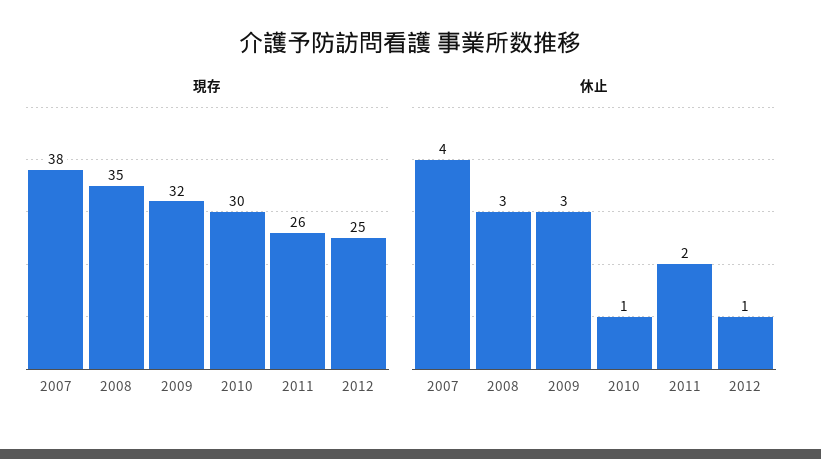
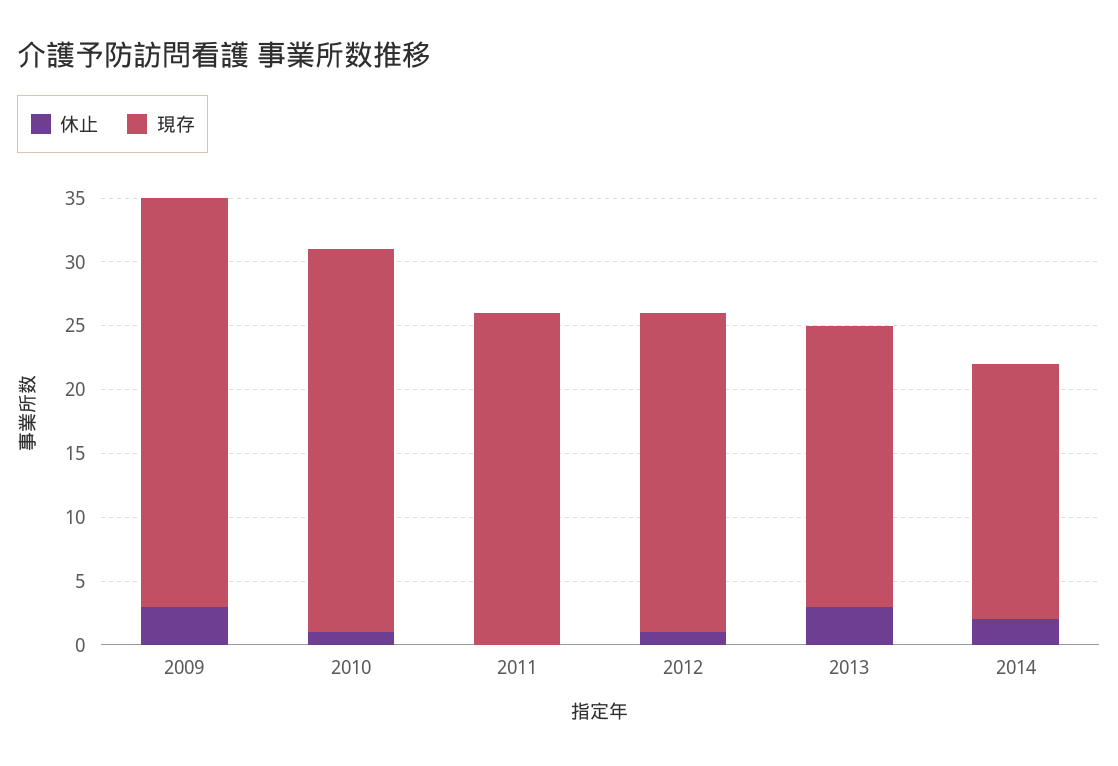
現存, 2007: 38 -> none
現存, 2008: 35 -> none
休止, 2007: 4 -> none
休止, 2008: 3 -> none
休止, 2011: 2 -> 0
休止, 2013: none -> 3
現存, 2013: none -> 22
休止, 2014: none -> 2
現存, 2014: none -> 20

